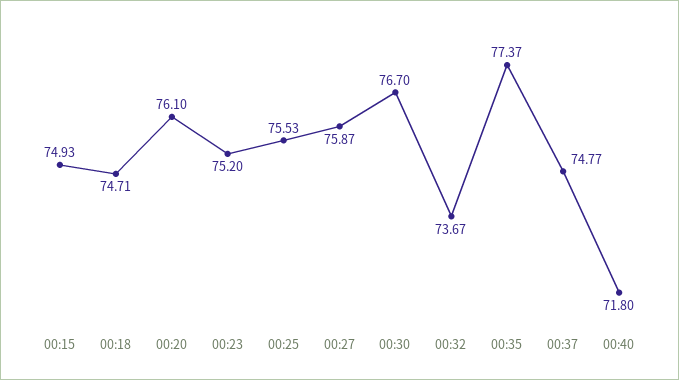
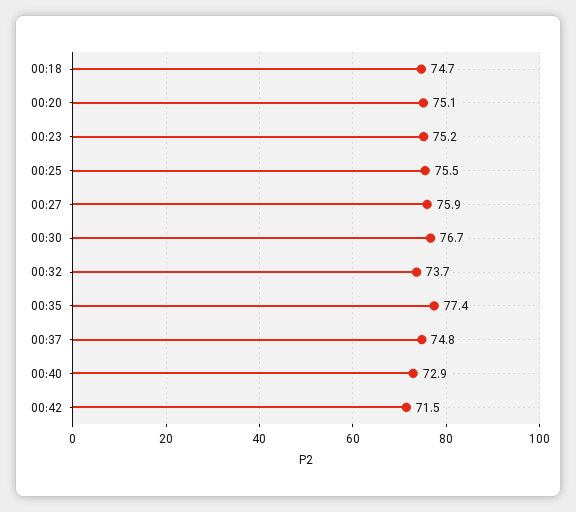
00:15: 74.93 -> none
00:20: 76.1 -> 75.1
00:40: 71.8 -> 72.9
00:42: none -> 71.5

